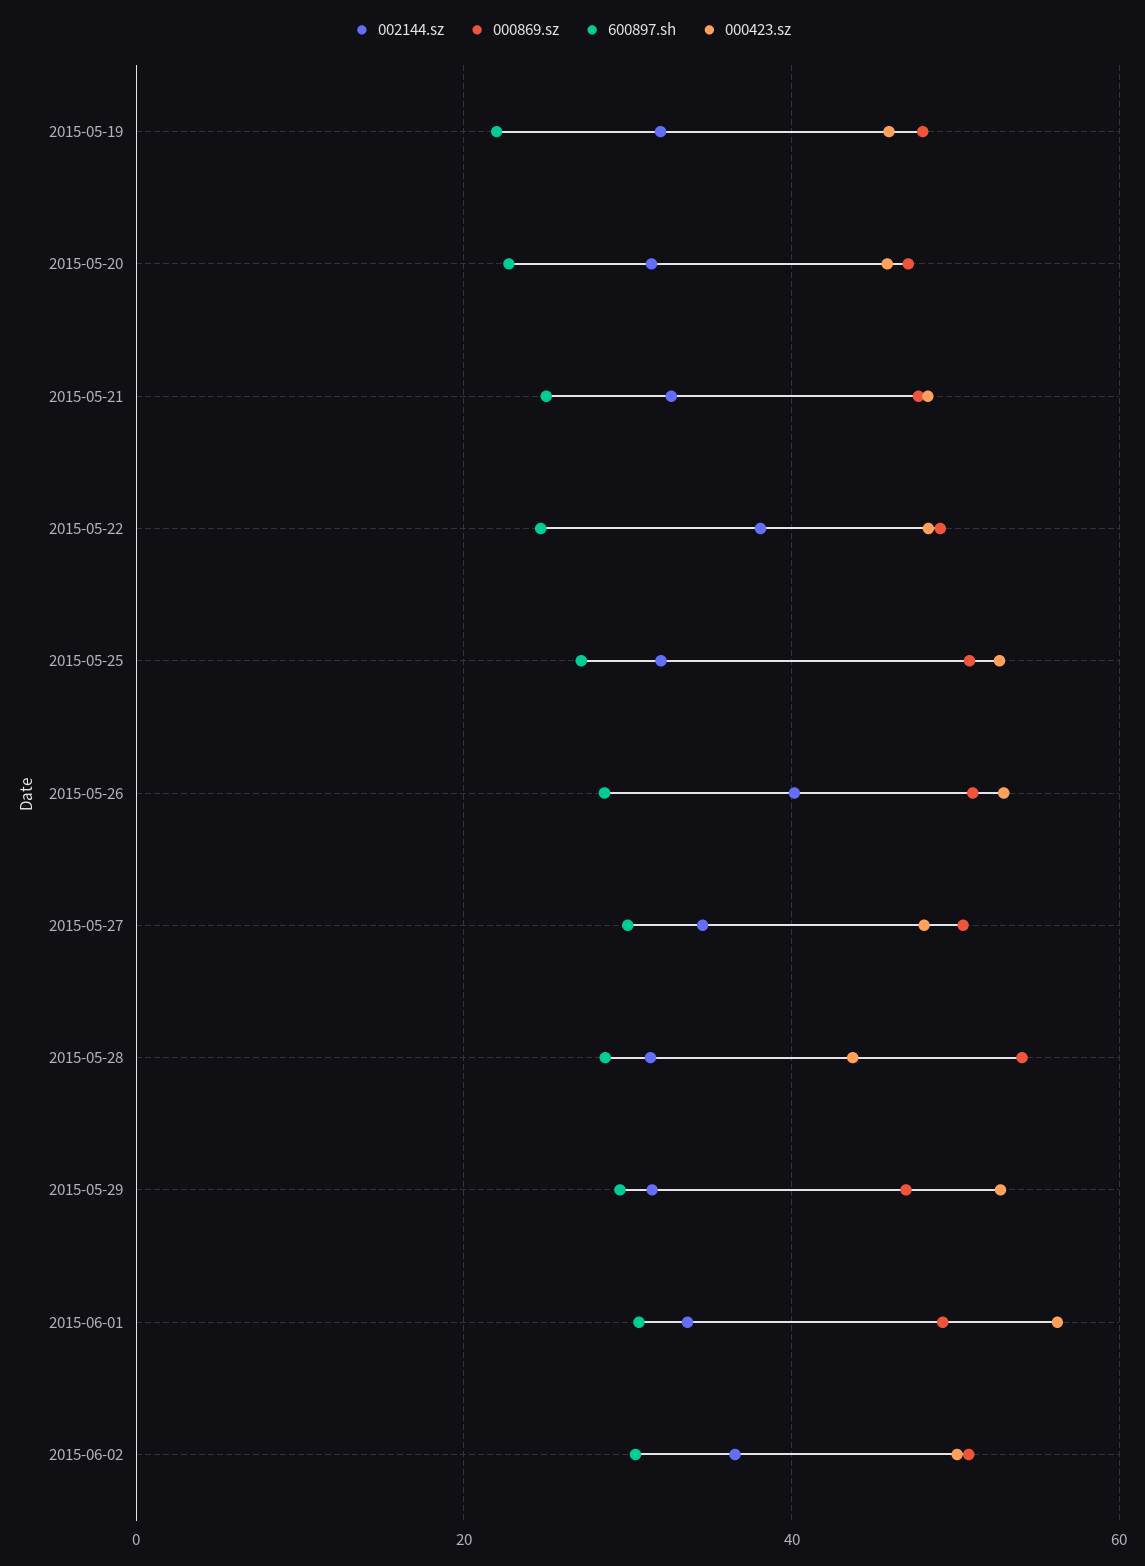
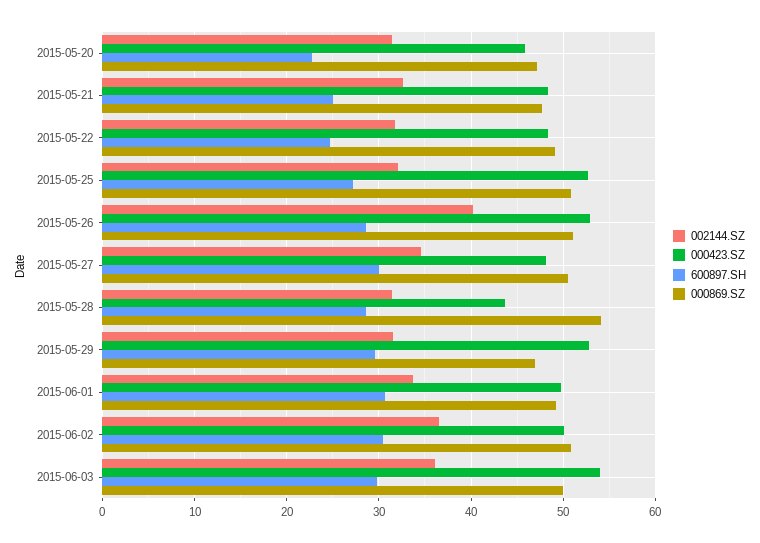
002144.sz, 2015-05-19: 32 -> none
000869.sz, 2015-05-19: 48 -> none
600897.sh, 2015-05-19: 22 -> none
000423.sz, 2015-05-19: 46 -> none
002144.sz, 2015-05-22: 38 -> 32
000423.sz, 2015-06-01: 56 -> 50
002144.sz, 2015-06-03: none -> 36
000423.sz, 2015-06-03: none -> 54
600897.sh, 2015-06-03: none -> 30
000869.sz, 2015-06-03: none -> 50

